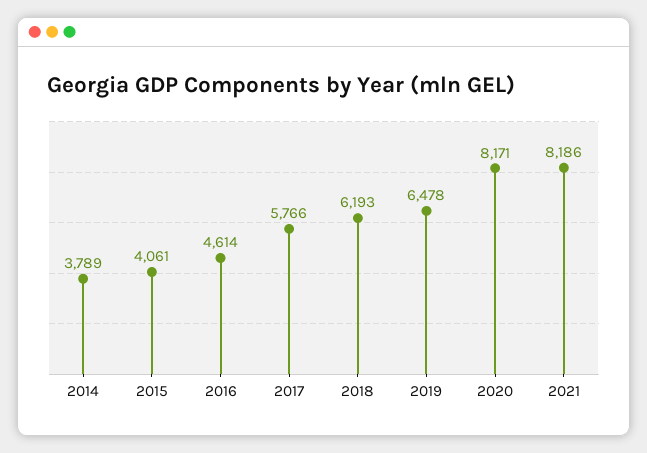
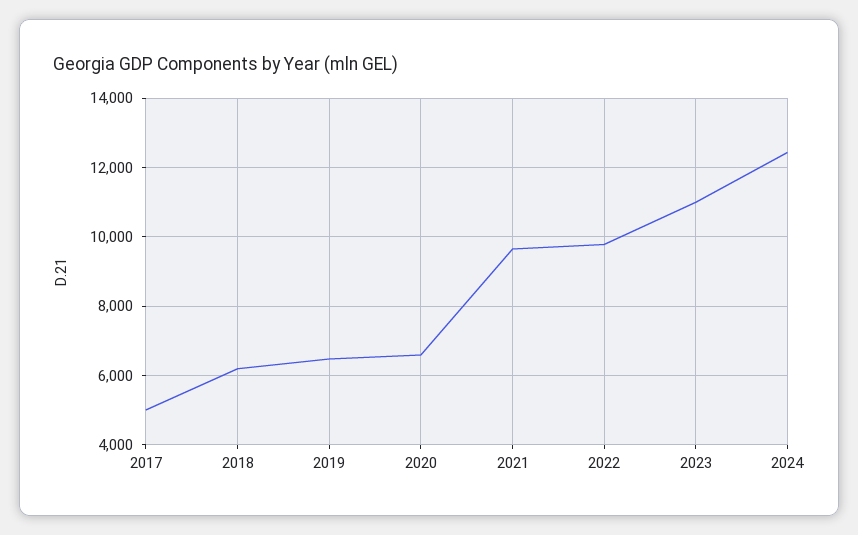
2014: 3789 -> none
2015: 4061 -> none
2016: 4614 -> none
2017: 5766 -> 5000
2020: 8171 -> 6600
2021: 8186 -> 9600
2022: none -> 9800
2023: none -> 11000
2024: none -> 12400

